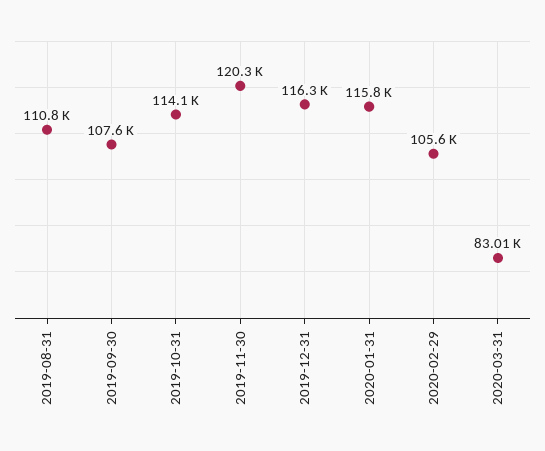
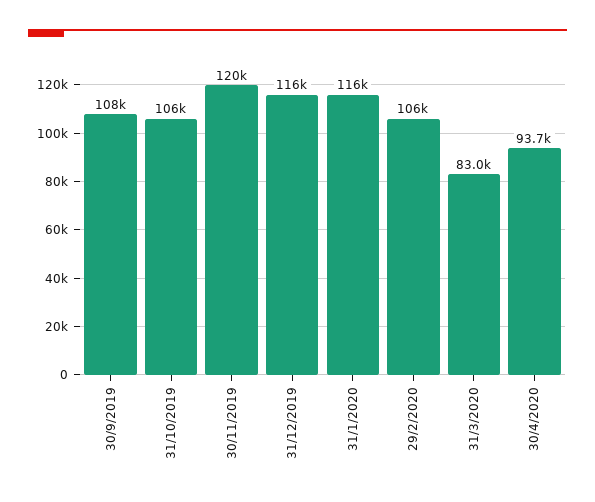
2019-08-31: 110800 -> none
2019-10-31: 114100 -> 106000
30/4/2020: none -> 93700

